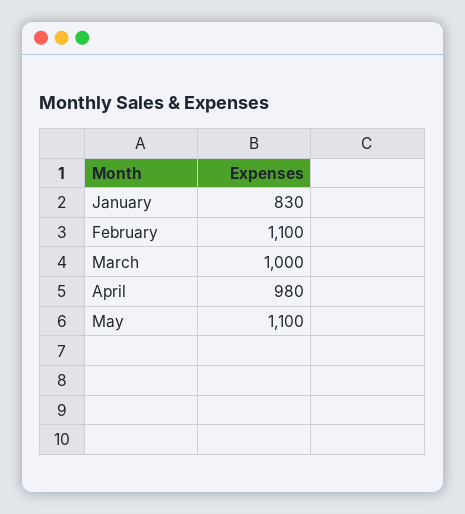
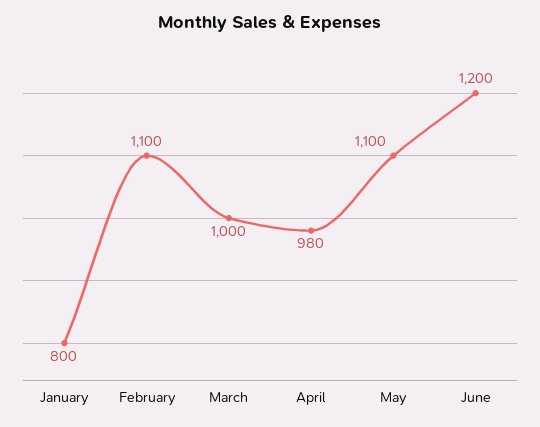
January: 830 -> 800
June: none -> 1200

